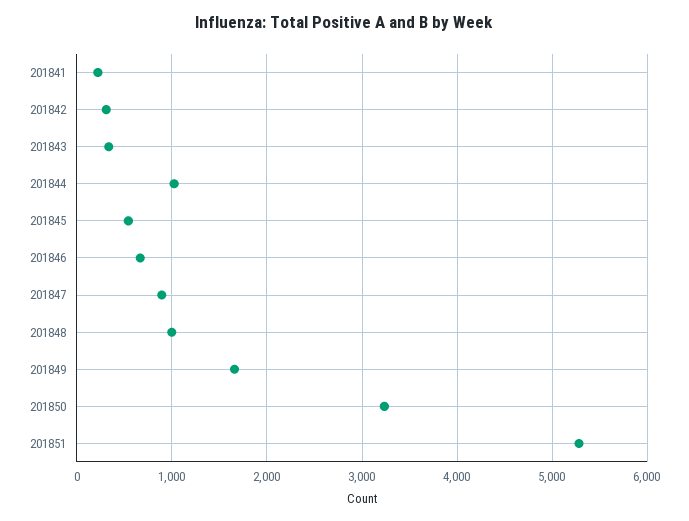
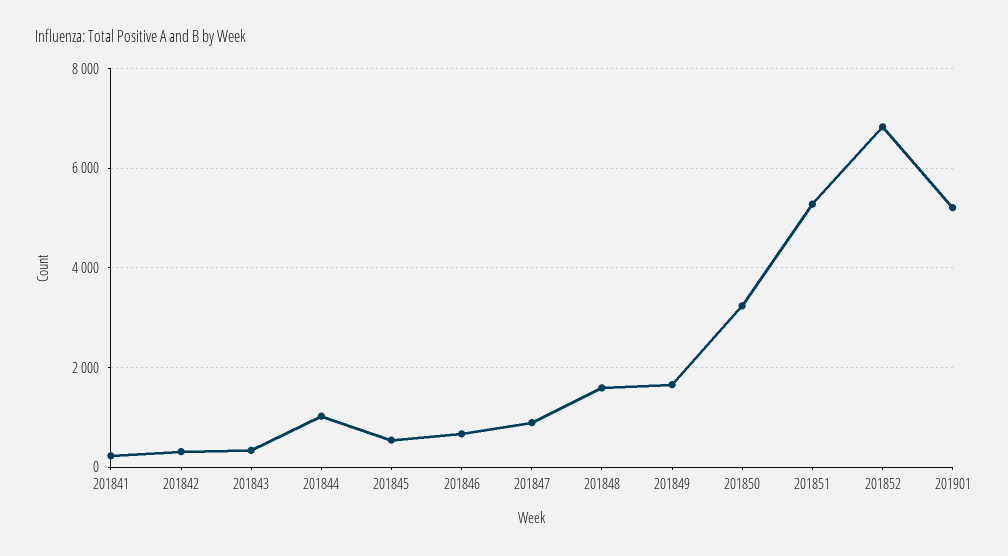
201848: 1000 -> 1600
201852: none -> 6800
201901: none -> 5200

